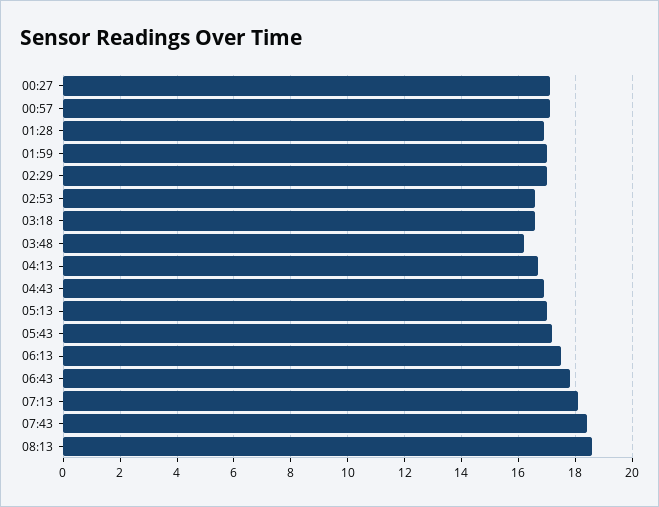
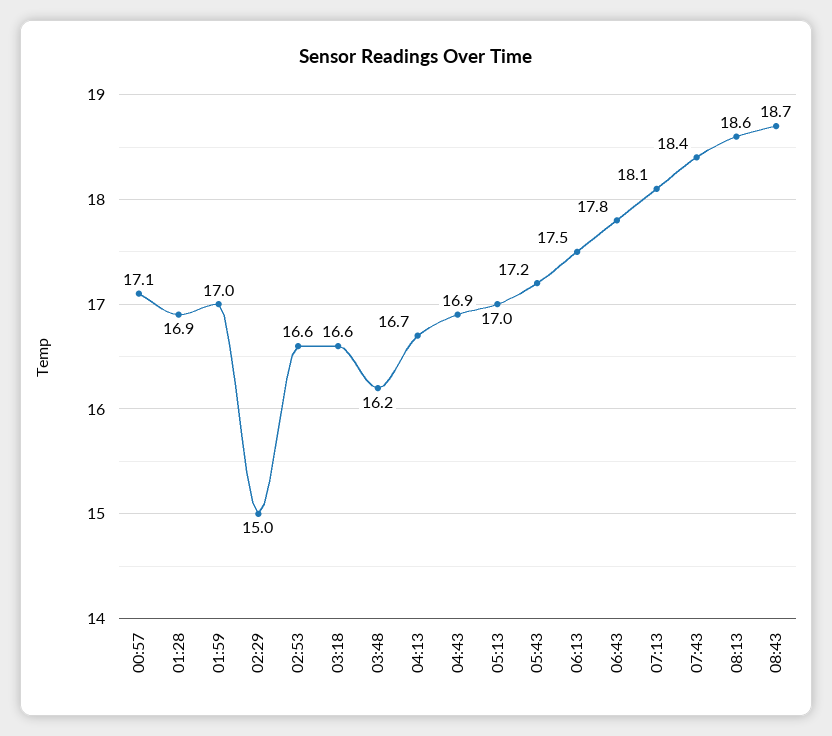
00:27: 17 -> none
02:29: 17 -> 15
08:43: none -> 18.7

